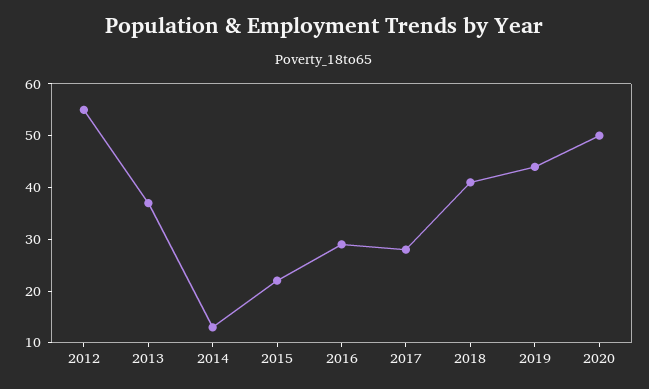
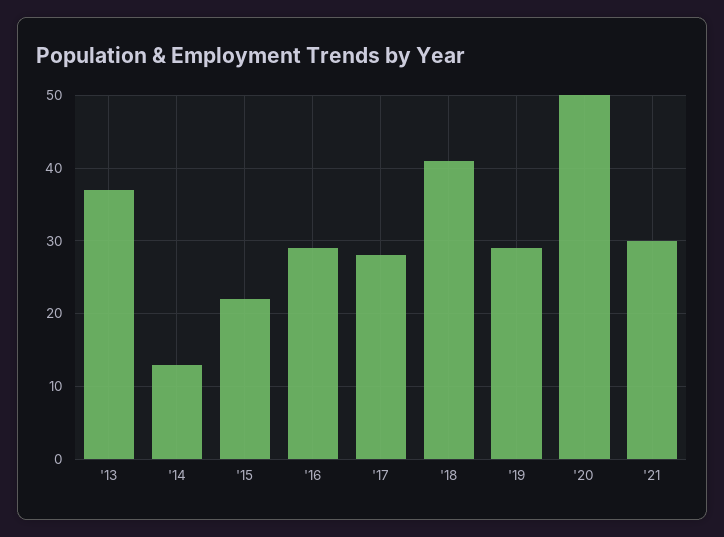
2012: 55 -> none
2019: 45 -> 29
'21: none -> 30

